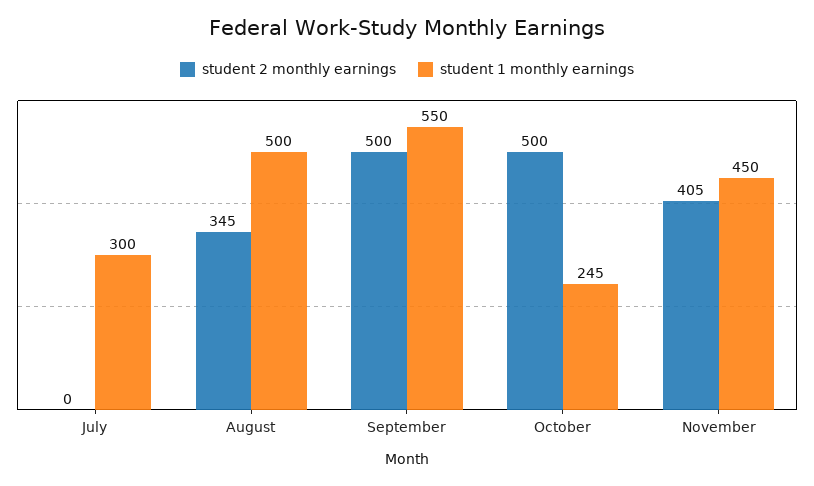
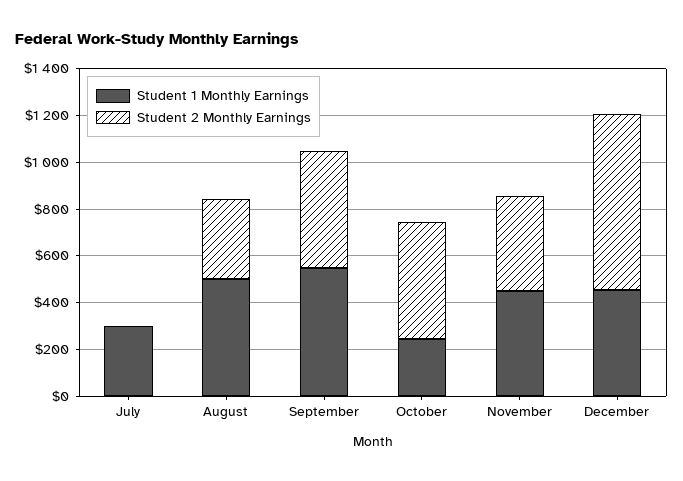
student 1 monthly earnings, December: none -> 450
student 2 monthly earnings, December: none -> 750

